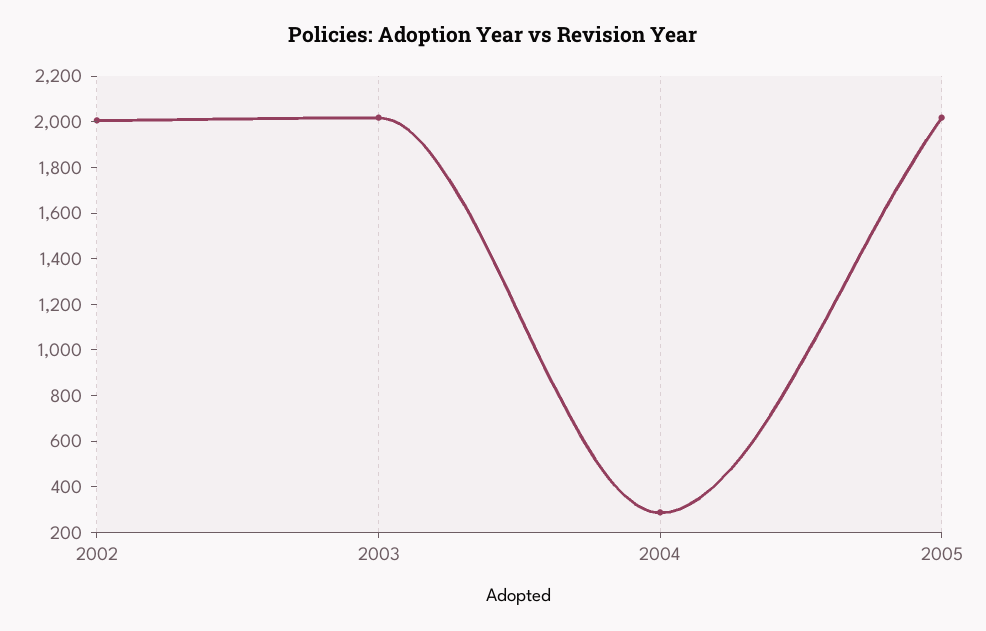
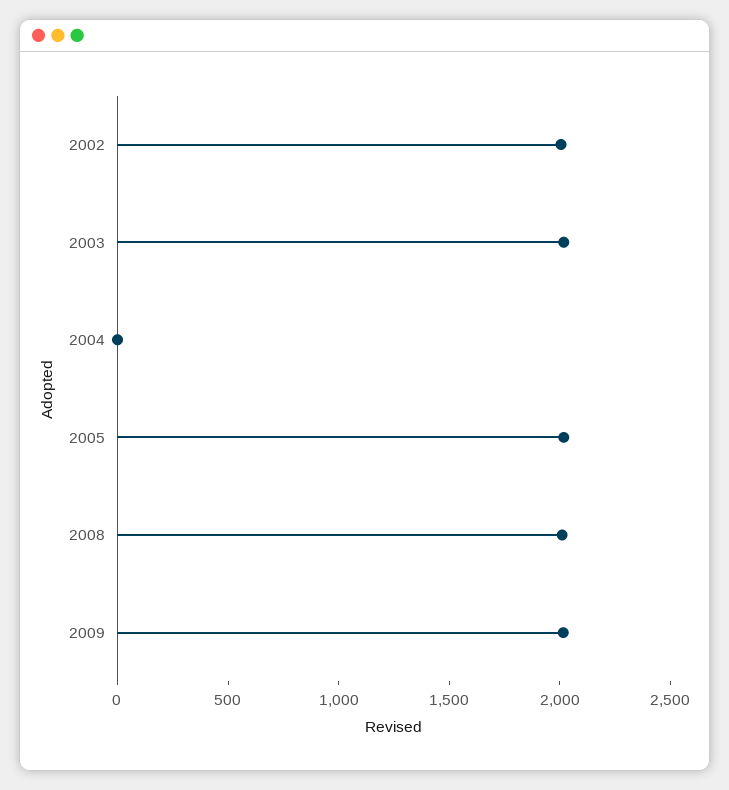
2004: 300 -> 0
2008: none -> 2000
2009: none -> 2000

